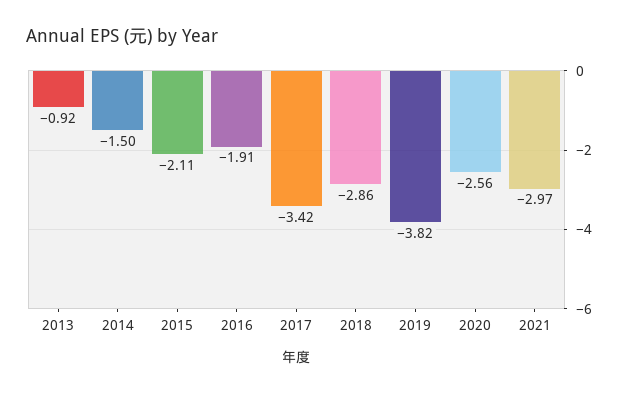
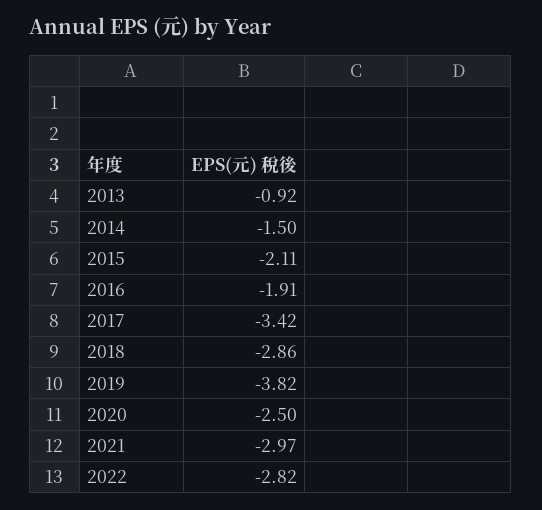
2020: -2.56 -> -2.5
2022: none -> -2.82

